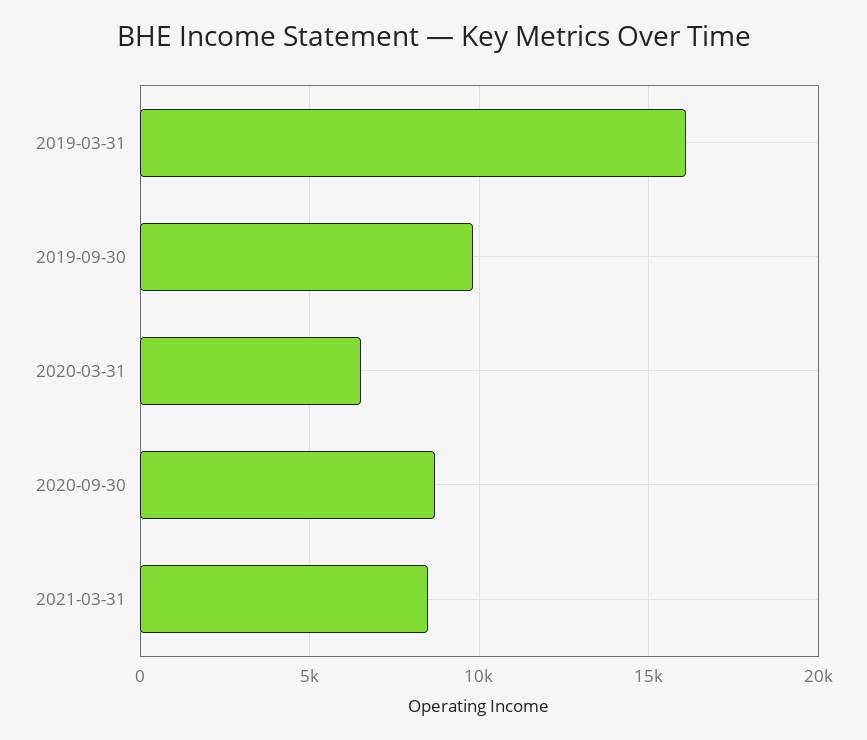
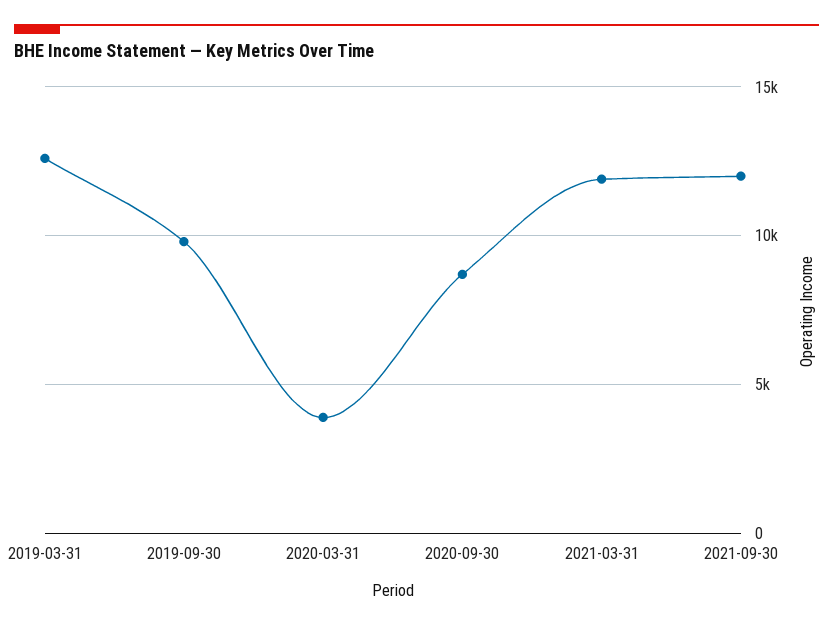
2019-03-31: 16000 -> 12500
2020-03-31: 6500 -> 4000
2021-03-31: 8500 -> 12000
2021-09-30: none -> 12000

